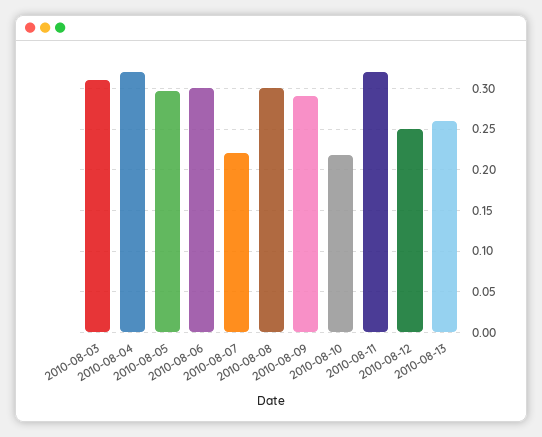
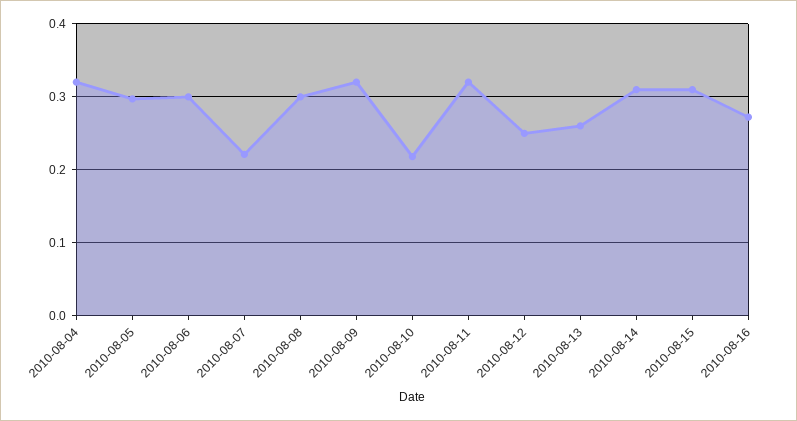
2010-08-03: 0.31 -> none
2010-08-09: 0.29 -> 0.32
2010-08-14: none -> 0.31
2010-08-15: none -> 0.31
2010-08-16: none -> 0.27

